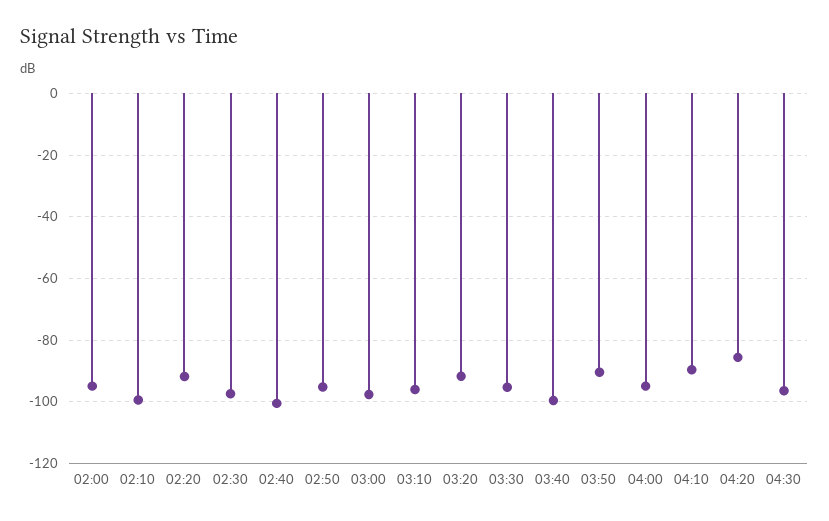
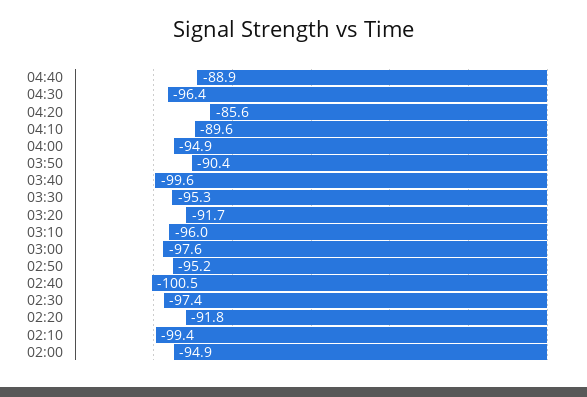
04:40: none -> -88.9

